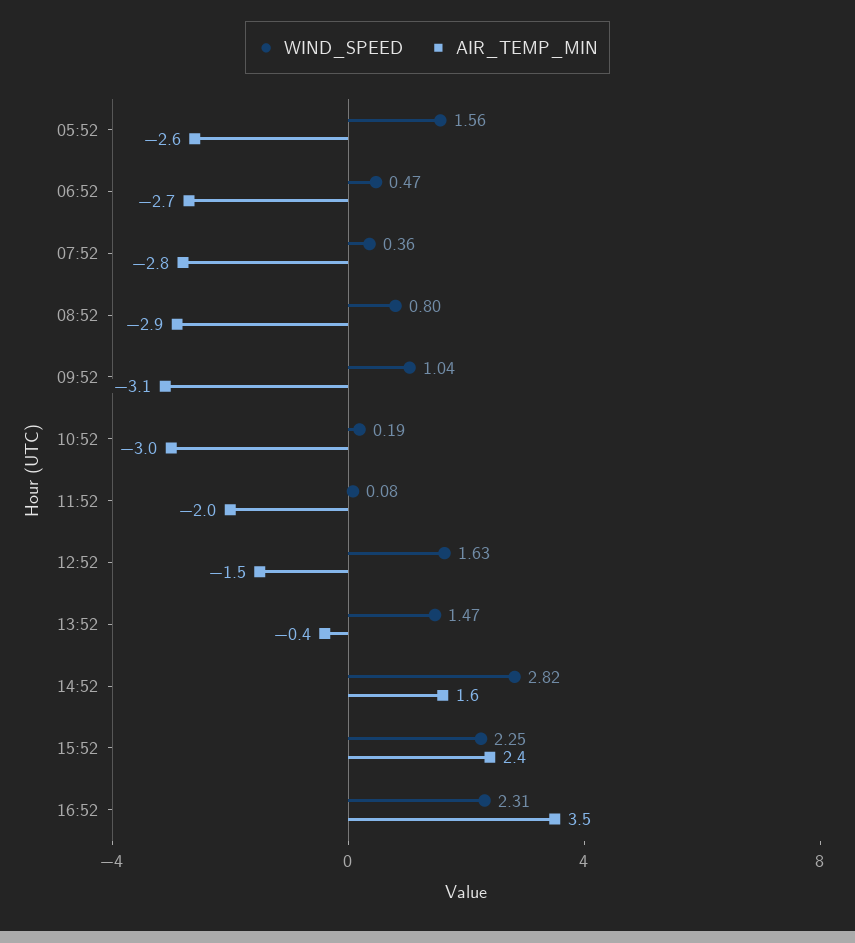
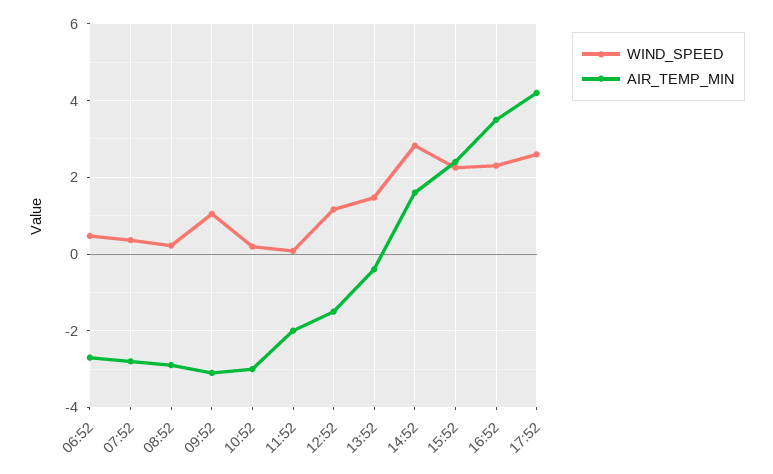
WIND_SPEED, 05:52: 1.56 -> none
AIR_TEMP_MIN, 05:52: -2.6 -> none
WIND_SPEED, 08:52: 0.8 -> 0.2
WIND_SPEED, 12:52: 1.63 -> 1.2
WIND_SPEED, 17:52: none -> 2.6
AIR_TEMP_MIN, 17:52: none -> 4.2

